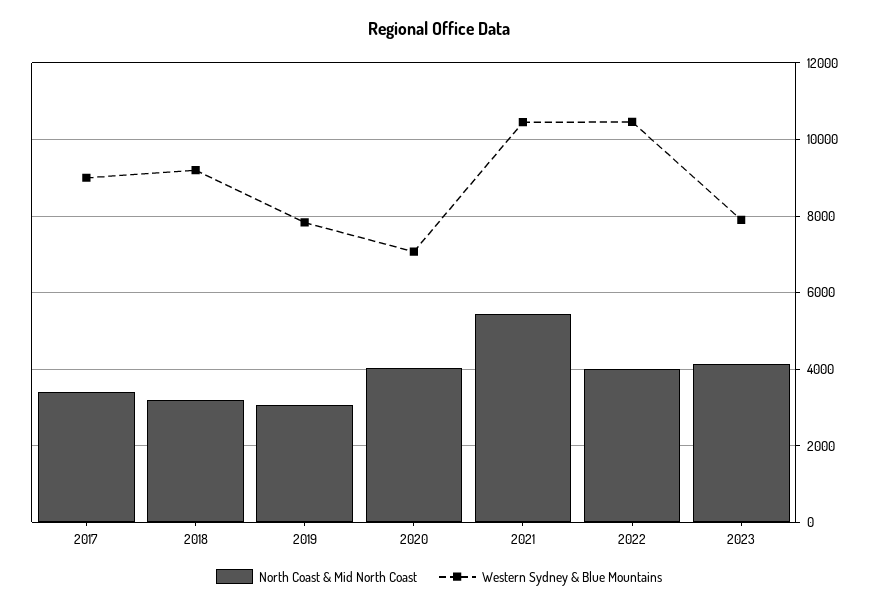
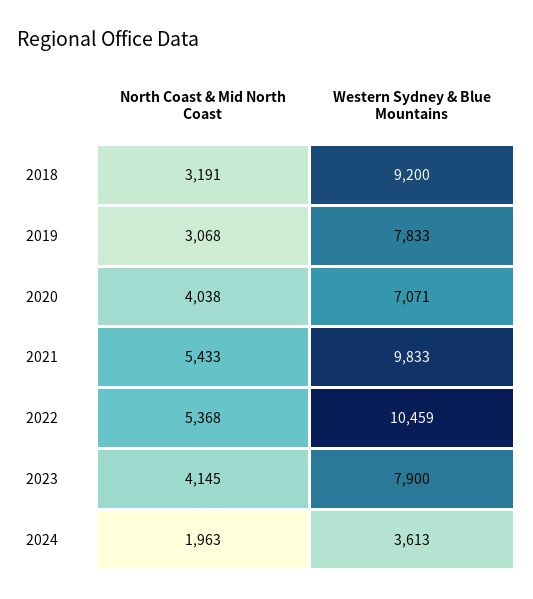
North Coast & Mid North Coast, 2017: 3400 -> none
Western Sydney & Blue Mountains, 2017: 9000 -> none
Western Sydney & Blue Mountains, 2021: 10400 -> 9833
North Coast & Mid North Coast, 2022: 4000 -> 5368
North Coast & Mid North Coast, 2024: none -> 1963
Western Sydney & Blue Mountains, 2024: none -> 3613

